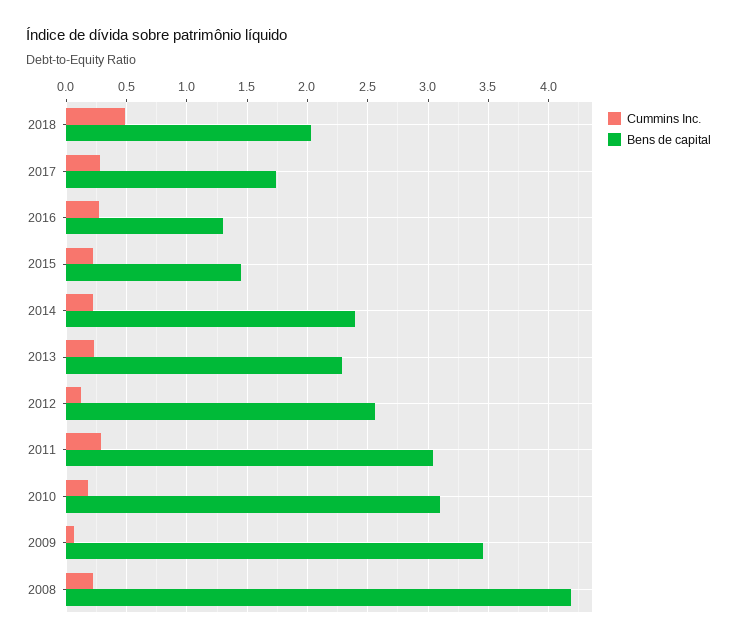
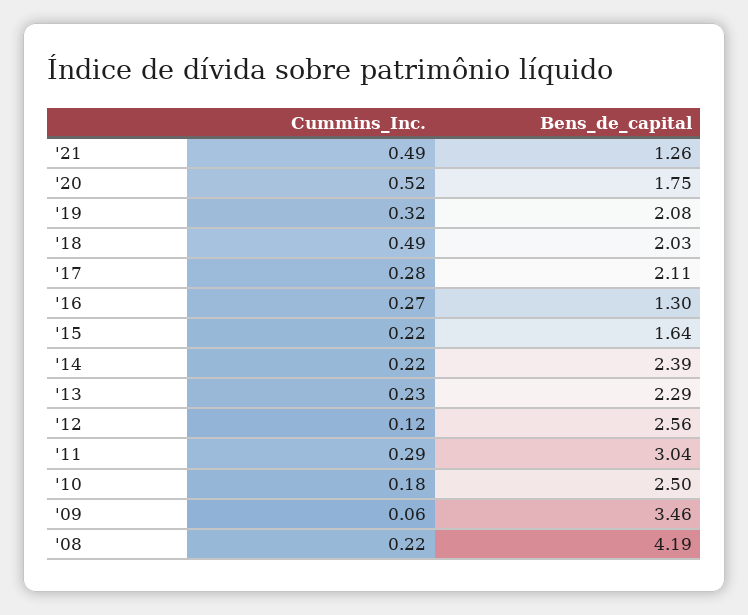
Bens de capital, 2017: 1.75 -> 2.11
Bens de capital, 2015: 1.45 -> 1.64
Bens de capital, 2010: 3.1 -> 2.5
Cummins Inc., '21: none -> 0.49
Bens de capital, '21: none -> 1.26
Cummins Inc., '20: none -> 0.52
Bens de capital, '20: none -> 1.75
Cummins Inc., '19: none -> 0.32
Bens de capital, '19: none -> 2.08

